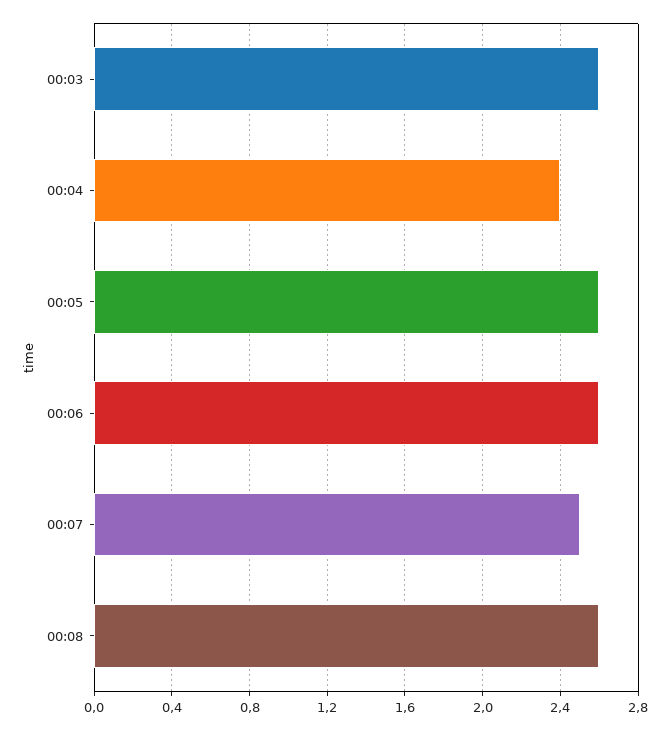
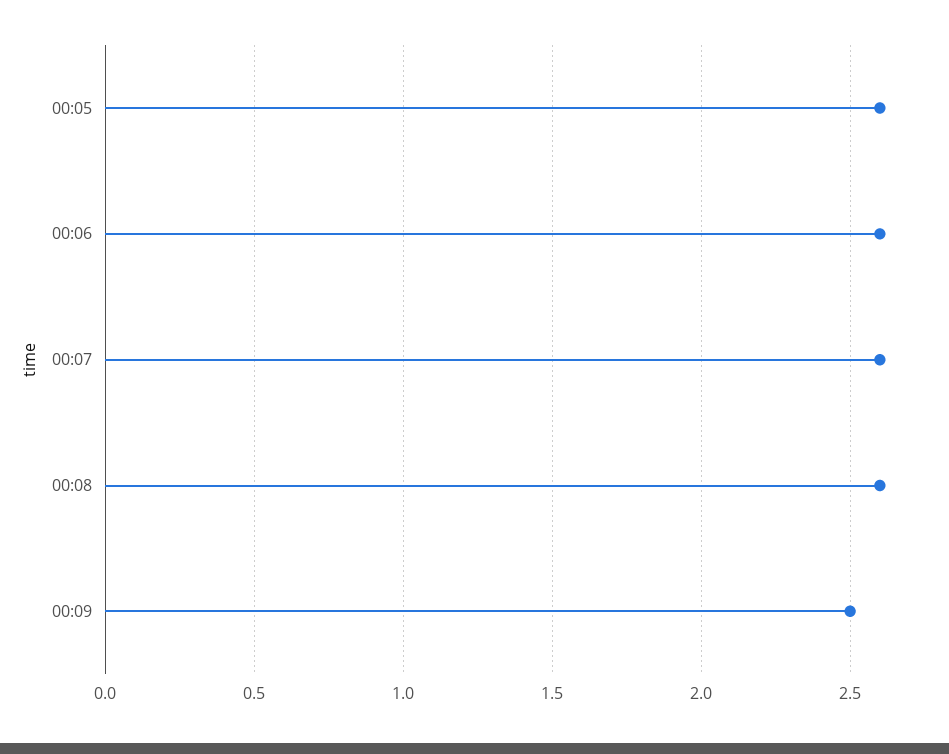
00:03: 2.6 -> none
00:04: 2.4 -> none
00:07: 2.5 -> 2.6
00:09: none -> 2.5

